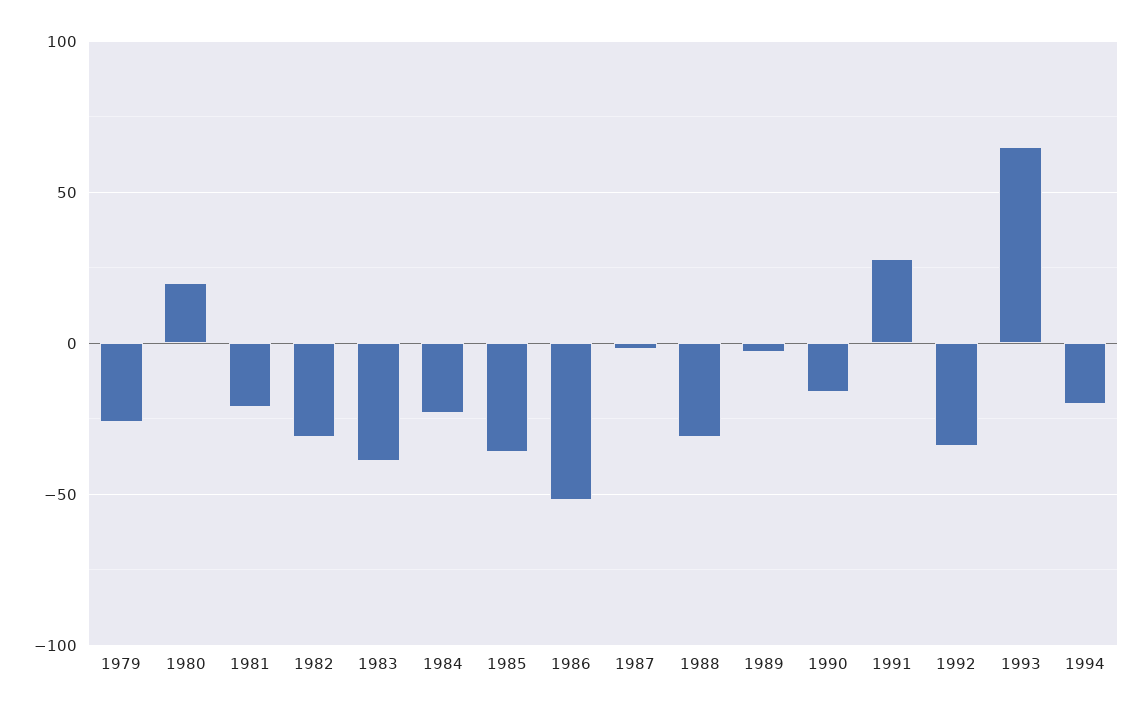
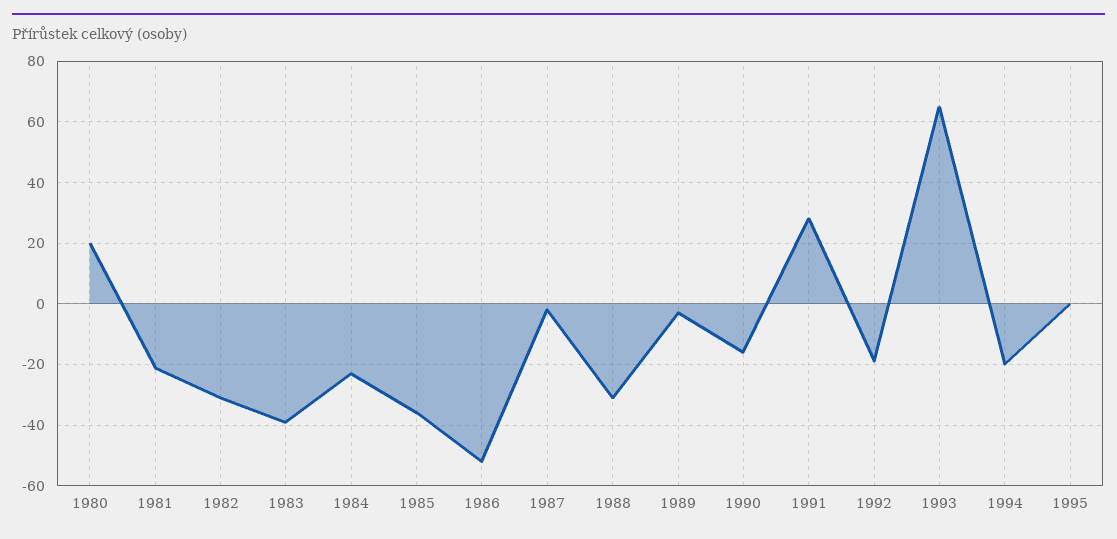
1979: -25 -> none
1992: -35 -> -20
1995: none -> 0

